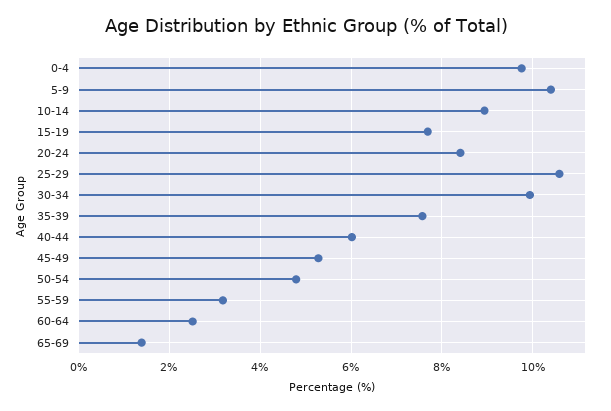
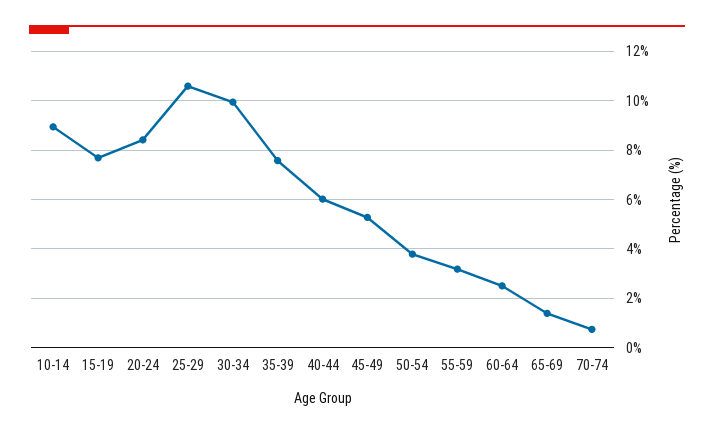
0-4: 9.8 -> none
5-9: 10.4 -> none
50-54: 4.8 -> 3.75
70-74: none -> 0.75

